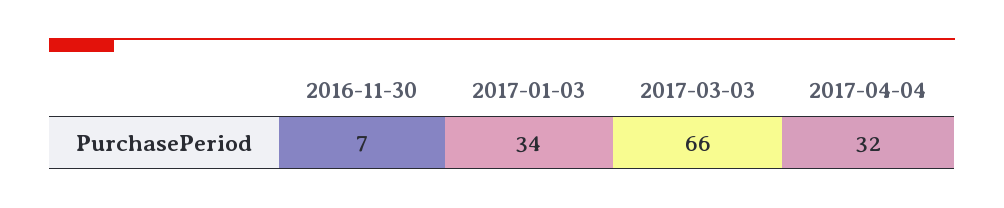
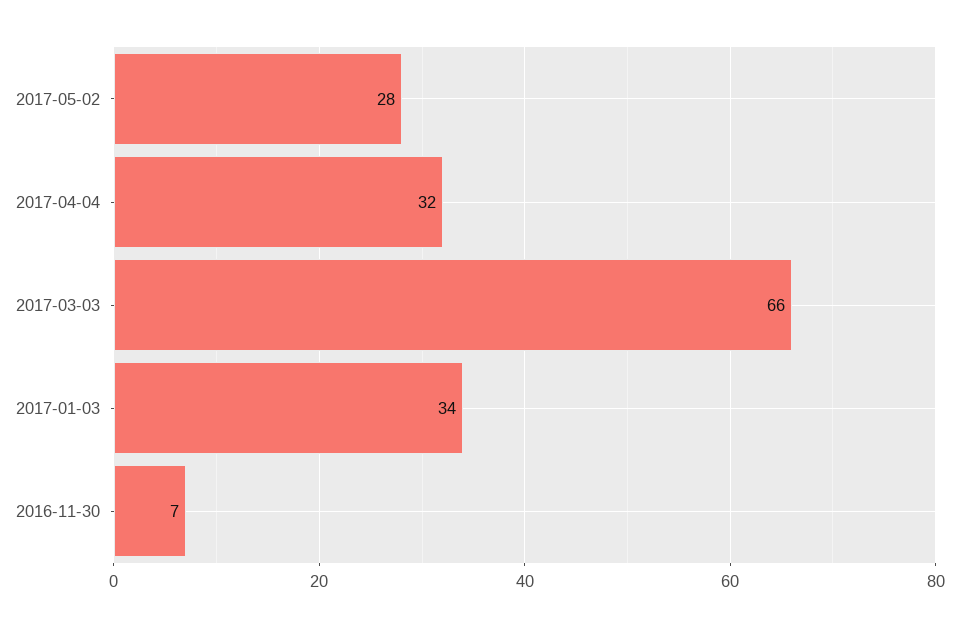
2017-05-02: none -> 28

